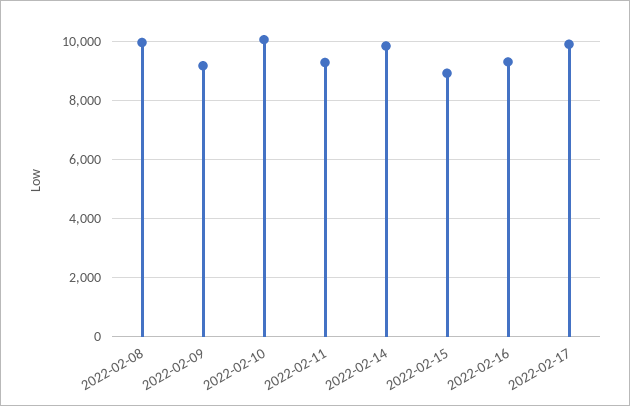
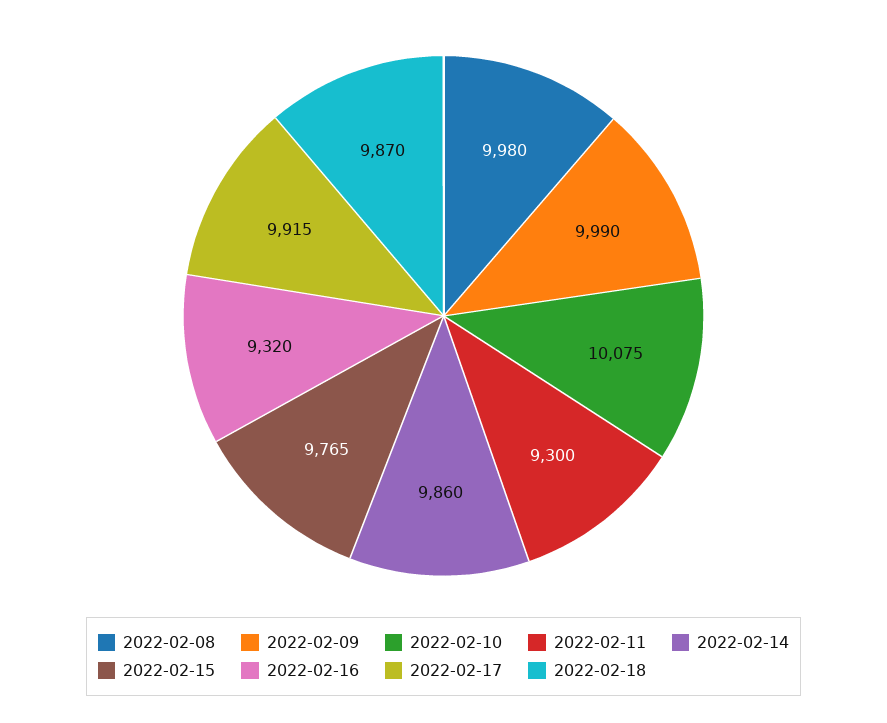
2022-02-09: 9250 -> 9990
2022-02-15: 9000 -> 9765
2022-02-18: none -> 9870

